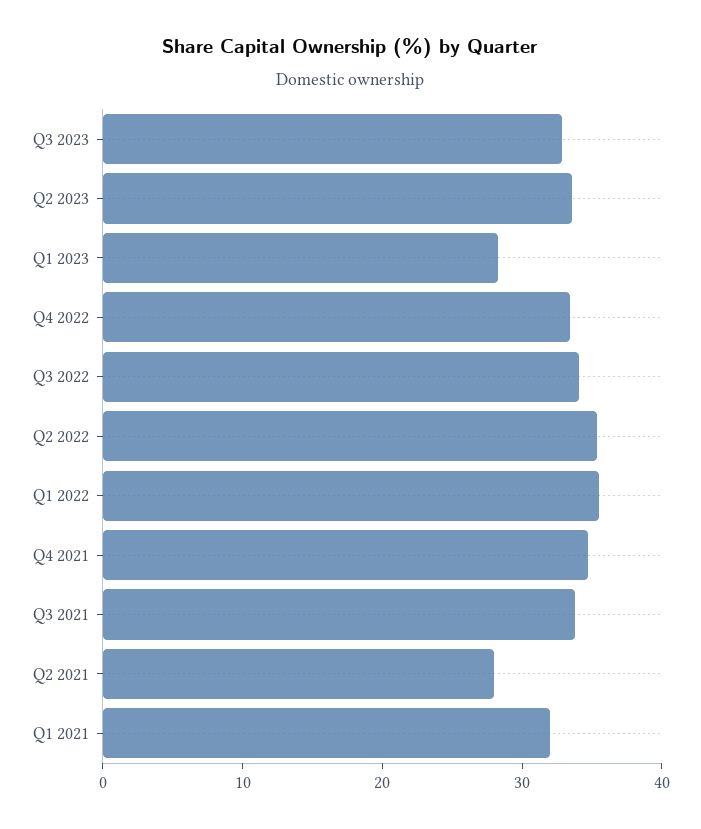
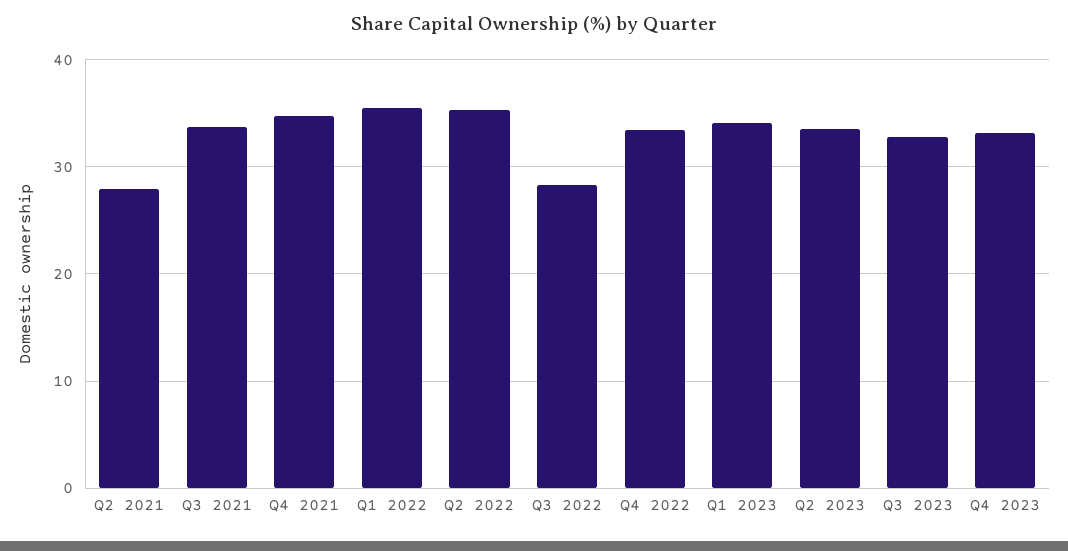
Q1 2023: 28 -> 34
Q3 2022: 34 -> 28
Q1 2021: 32 -> none
Q4 2023: none -> 33

